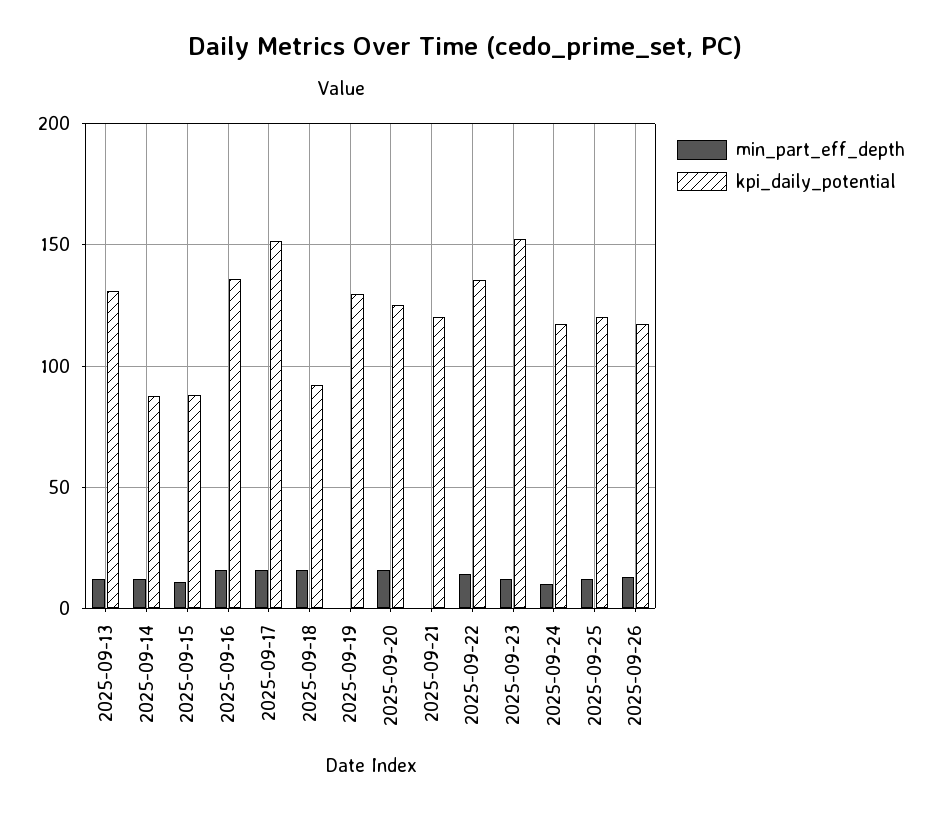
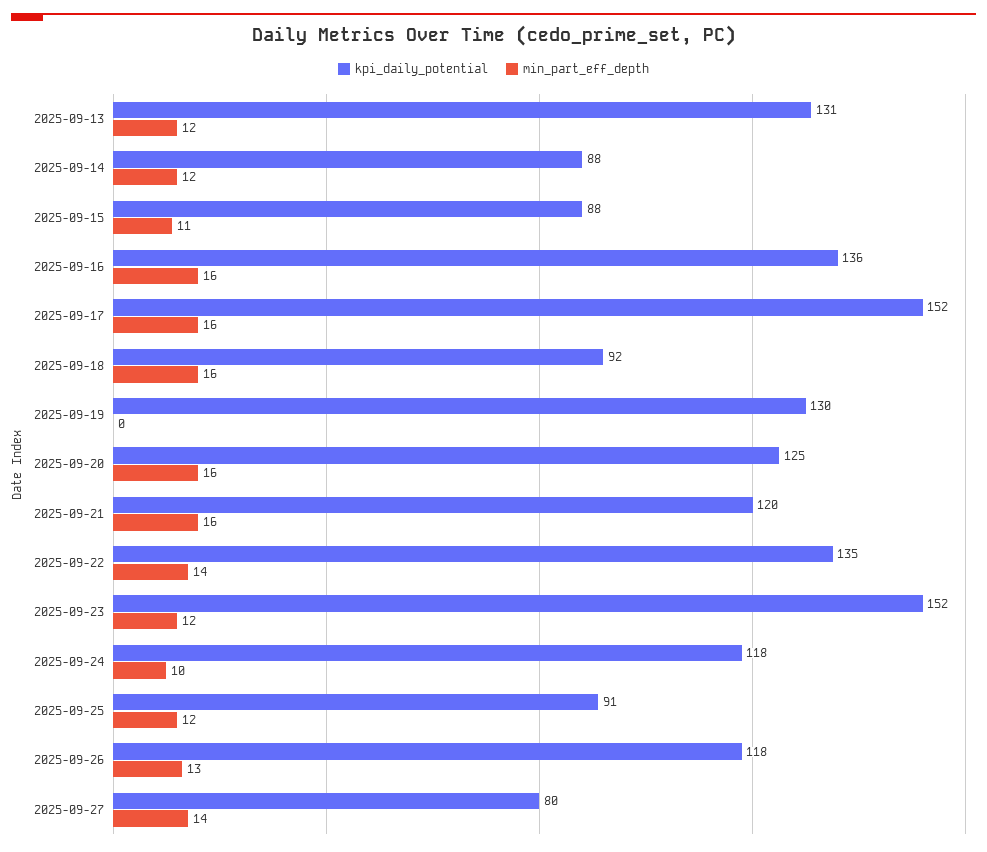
min_part_eff_depth, 2025-09-21: 0 -> 16
kpi_daily_potential, 2025-09-25: 120 -> 91
kpi_daily_potential, 2025-09-27: none -> 80
min_part_eff_depth, 2025-09-27: none -> 14

